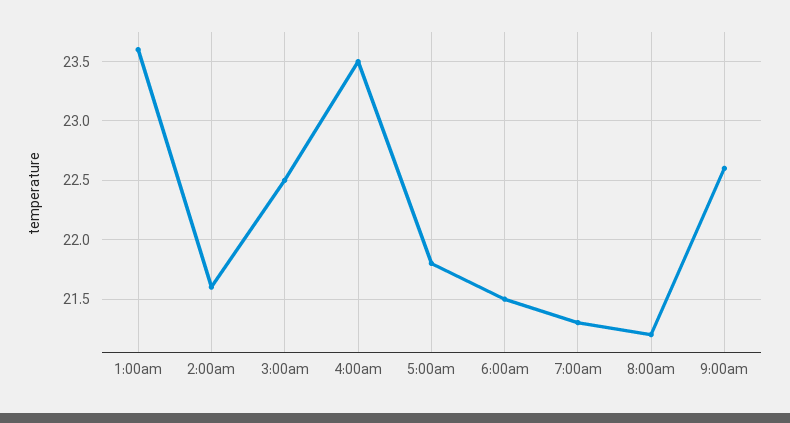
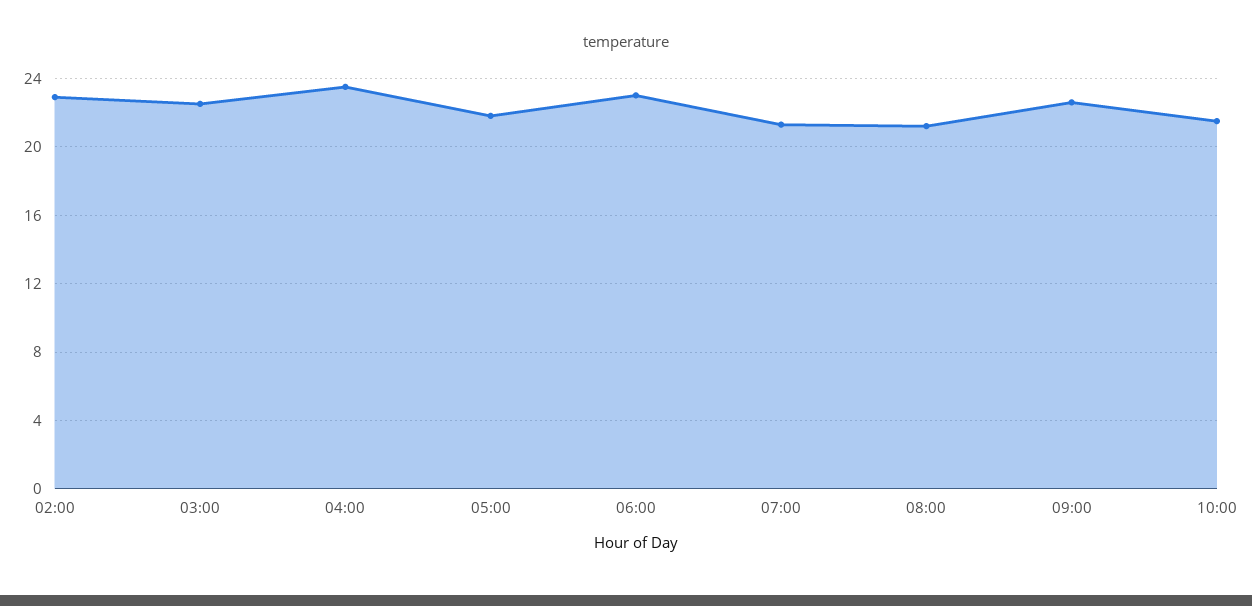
1:00am: 23.6 -> none
2:00am: 21.6 -> 23
6:00am: 21.5 -> 23
10:00: none -> 21.5

